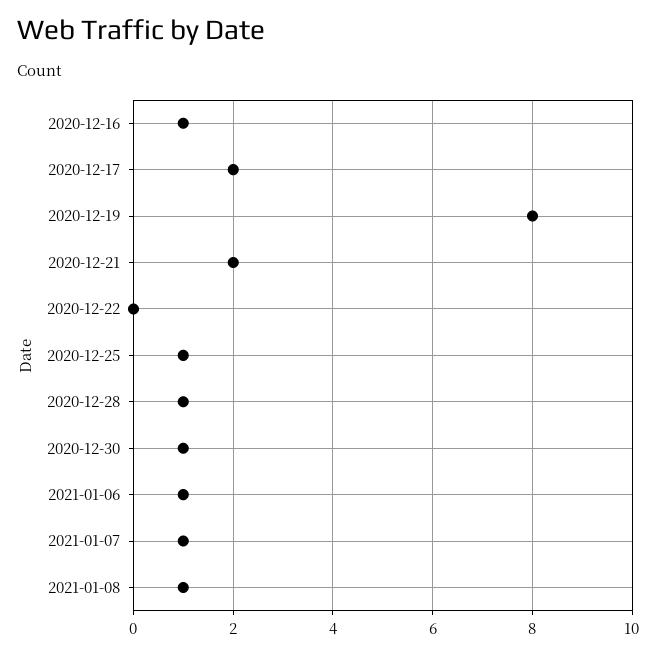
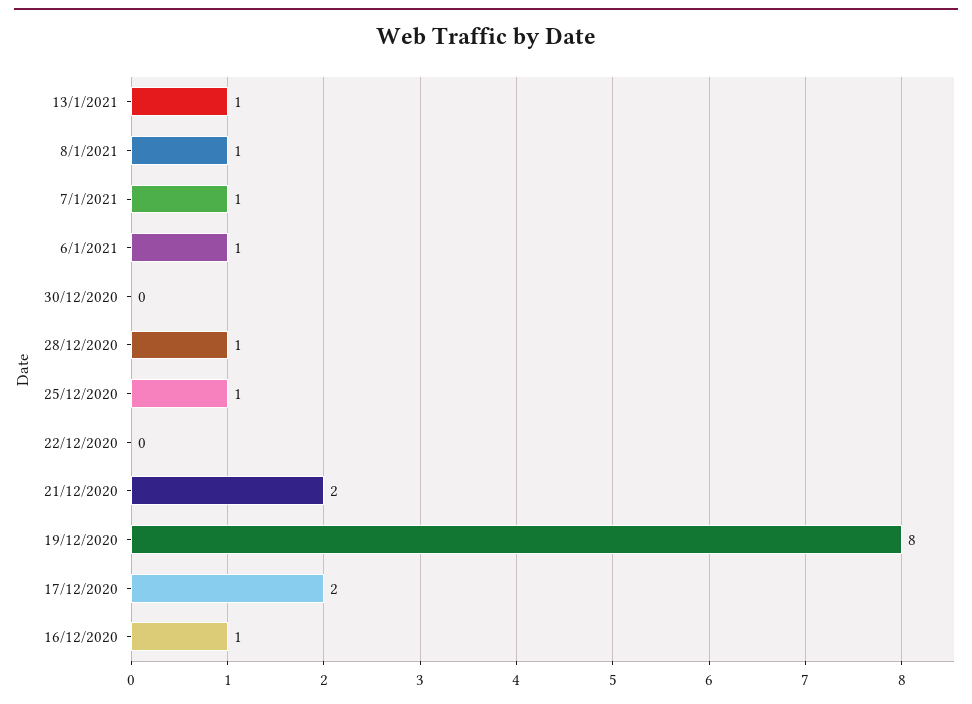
2020-12-30: 1 -> 0
13/1/2021: none -> 1

